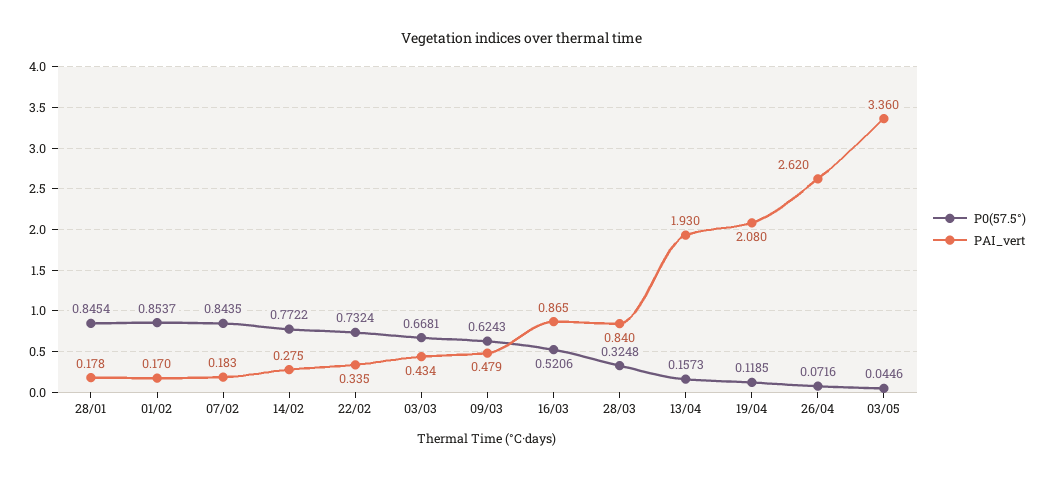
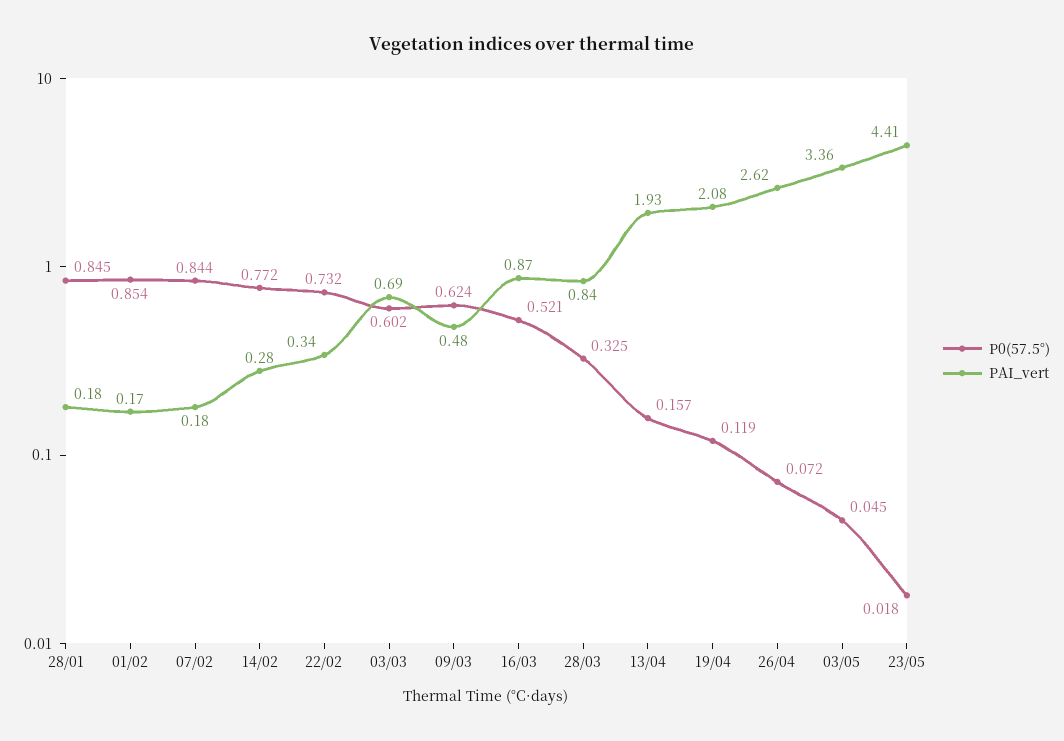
P0(57.5°), 03/03: 0.6681 -> 0.602
PAI_vert, 03/03: 0.434 -> 0.69
P0(57.5°), 23/05: none -> 0.018
PAI_vert, 23/05: none -> 4.41

